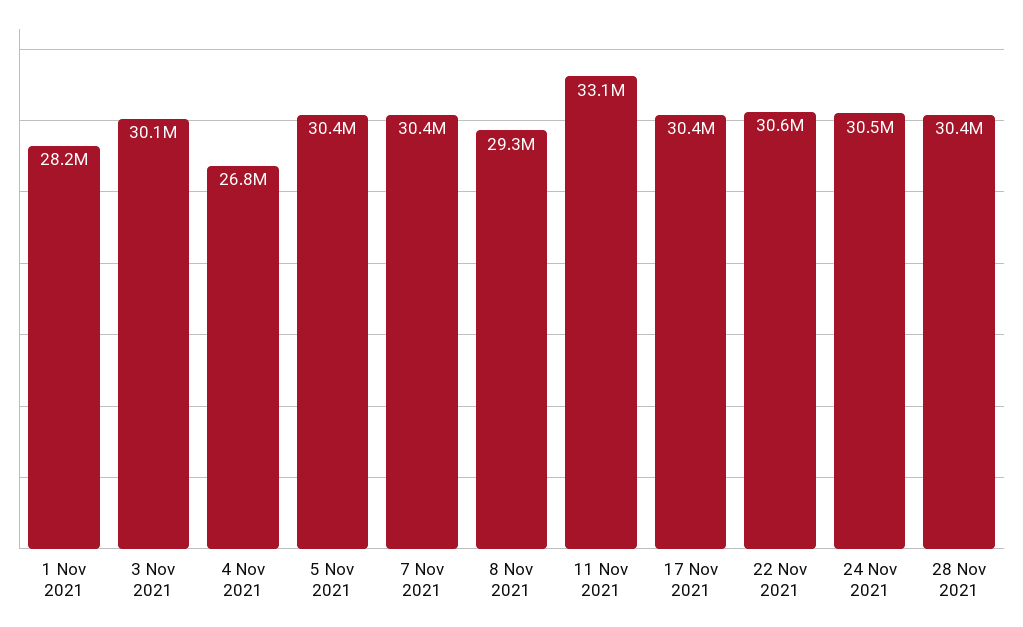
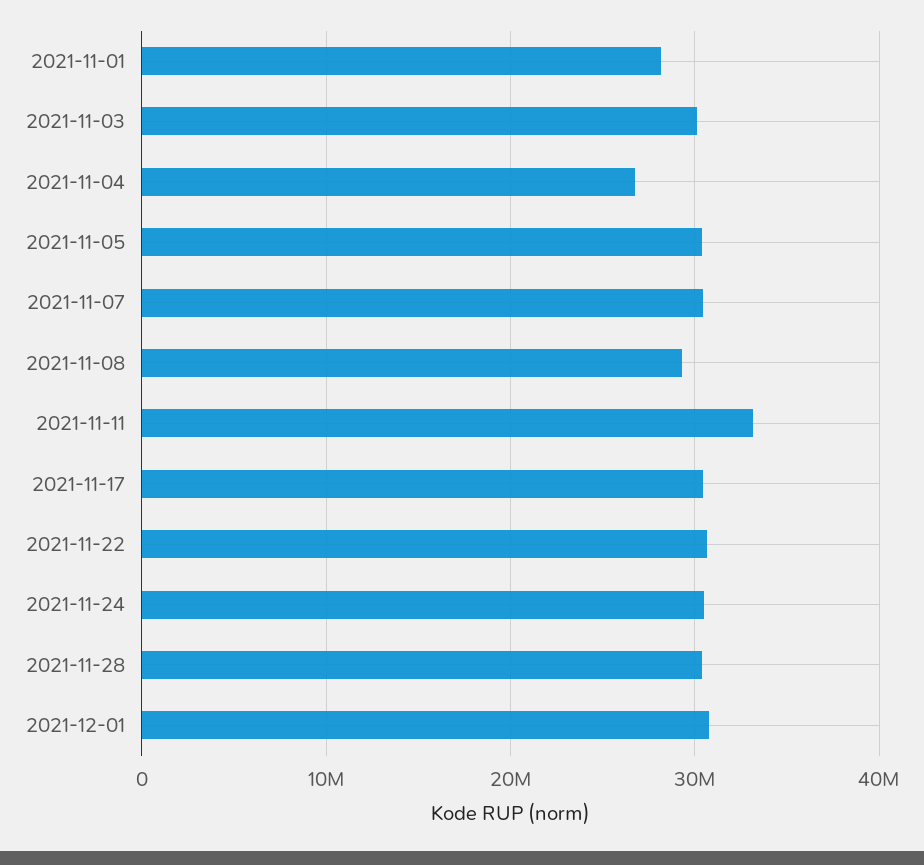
2021-12-01: none -> 31000000

